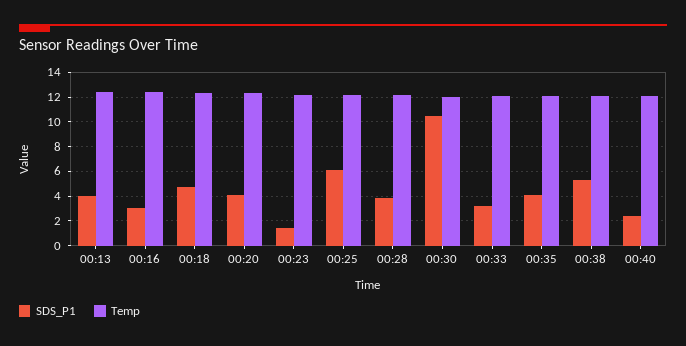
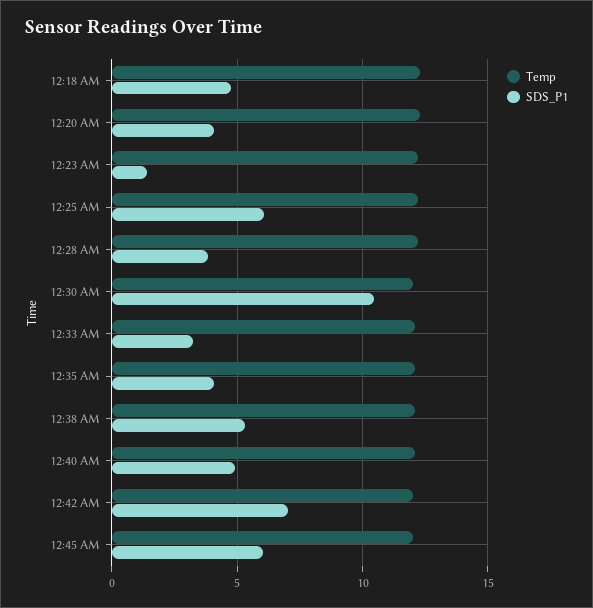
SDS_P1, 00:13: 4 -> none
Temp, 00:13: 12.5 -> none
SDS_P1, 00:16: 3 -> none
Temp, 00:16: 12.5 -> none
SDS_P1, 00:40: 2.5 -> 5
Temp, 12:42 AM: none -> 12
SDS_P1, 12:42 AM: none -> 7
Temp, 12:45 AM: none -> 12
SDS_P1, 12:45 AM: none -> 6

